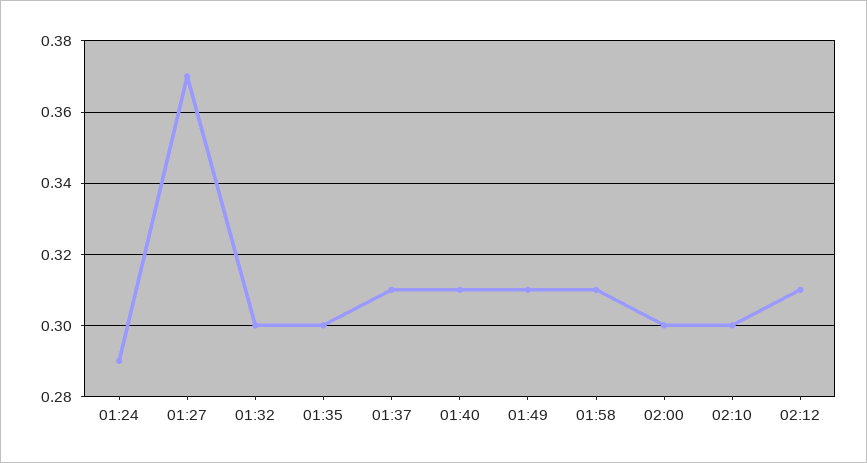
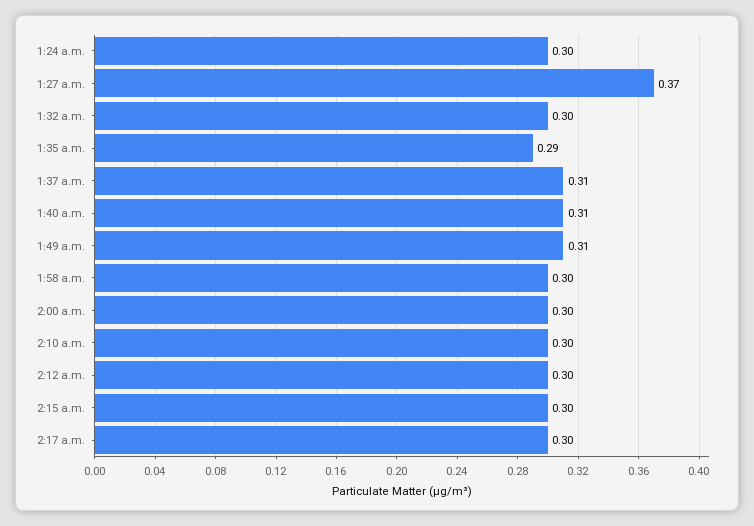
01:24: 0.29 -> 0.3
01:35: 0.3 -> 0.29
01:58: 0.31 -> 0.3
02:12: 0.31 -> 0.3
2:15 a.m.: none -> 0.3
2:17 a.m.: none -> 0.3

